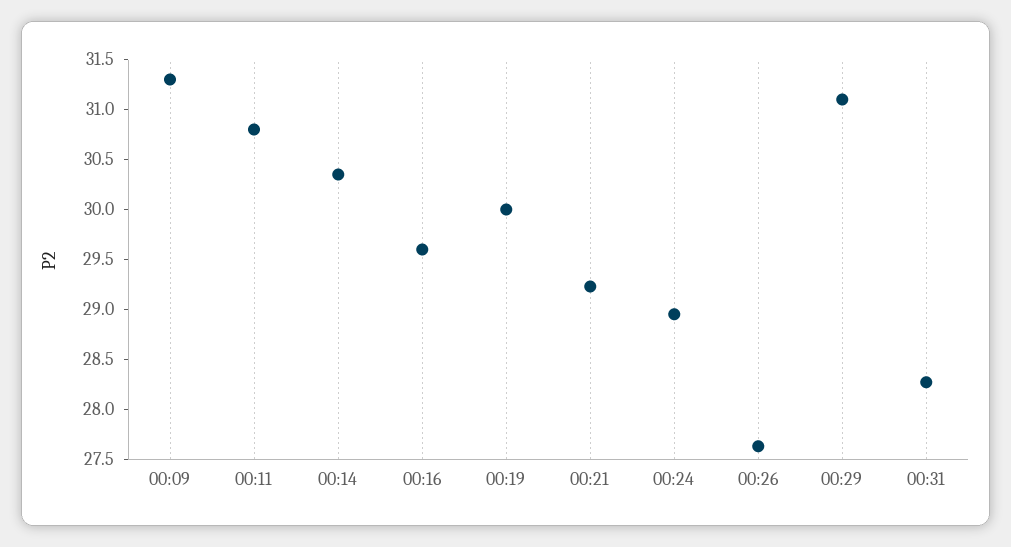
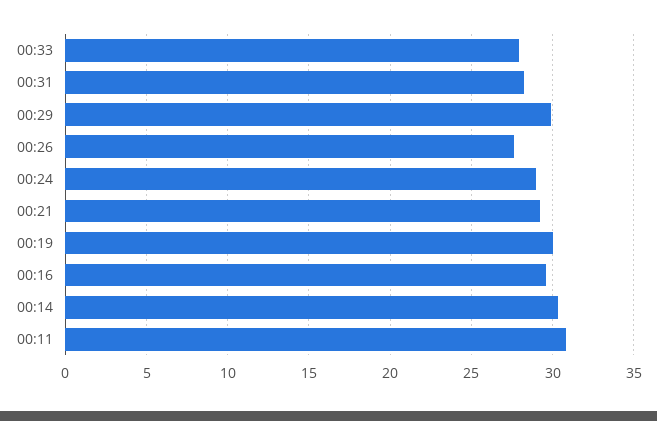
00:09: 31.3 -> none
00:29: 31.1 -> 30
00:33: none -> 28

